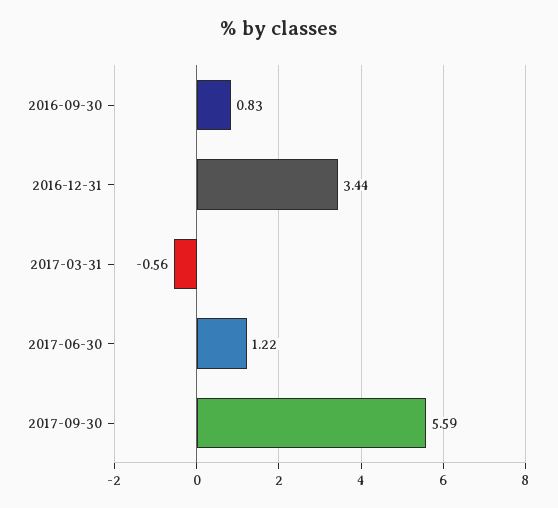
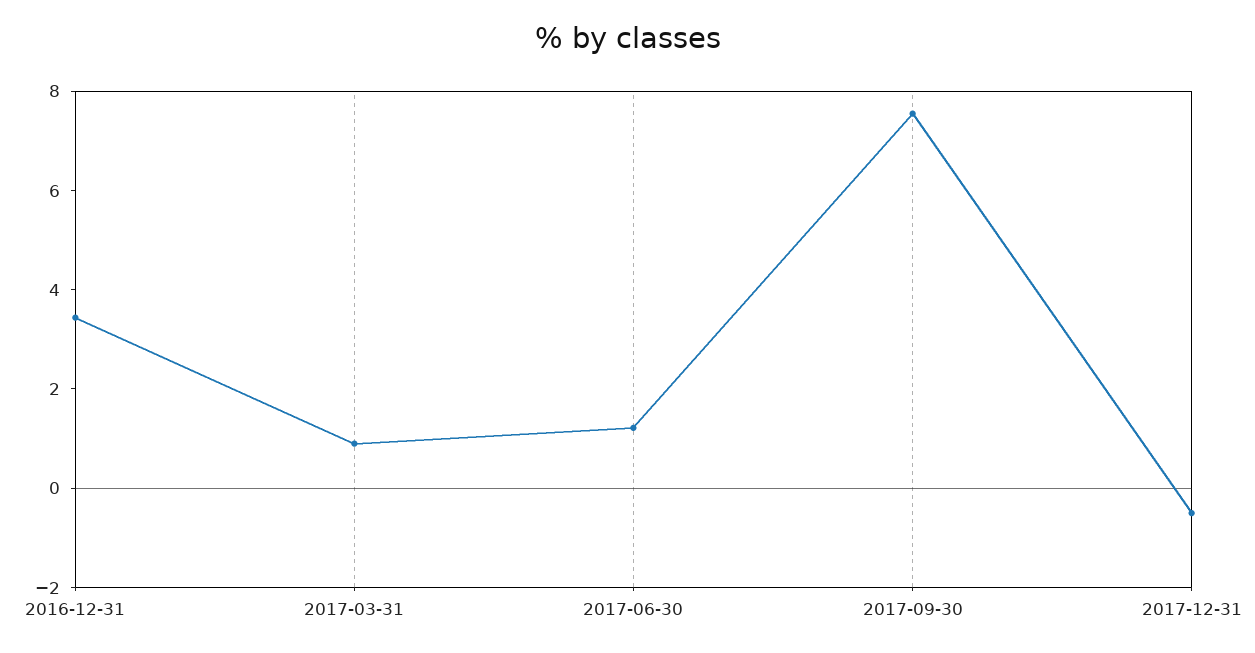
2016-09-30: 0.83 -> none
2017-03-31: -0.56 -> 1
2017-09-30: 5.59 -> 7.5
2017-12-31: none -> -0.5

